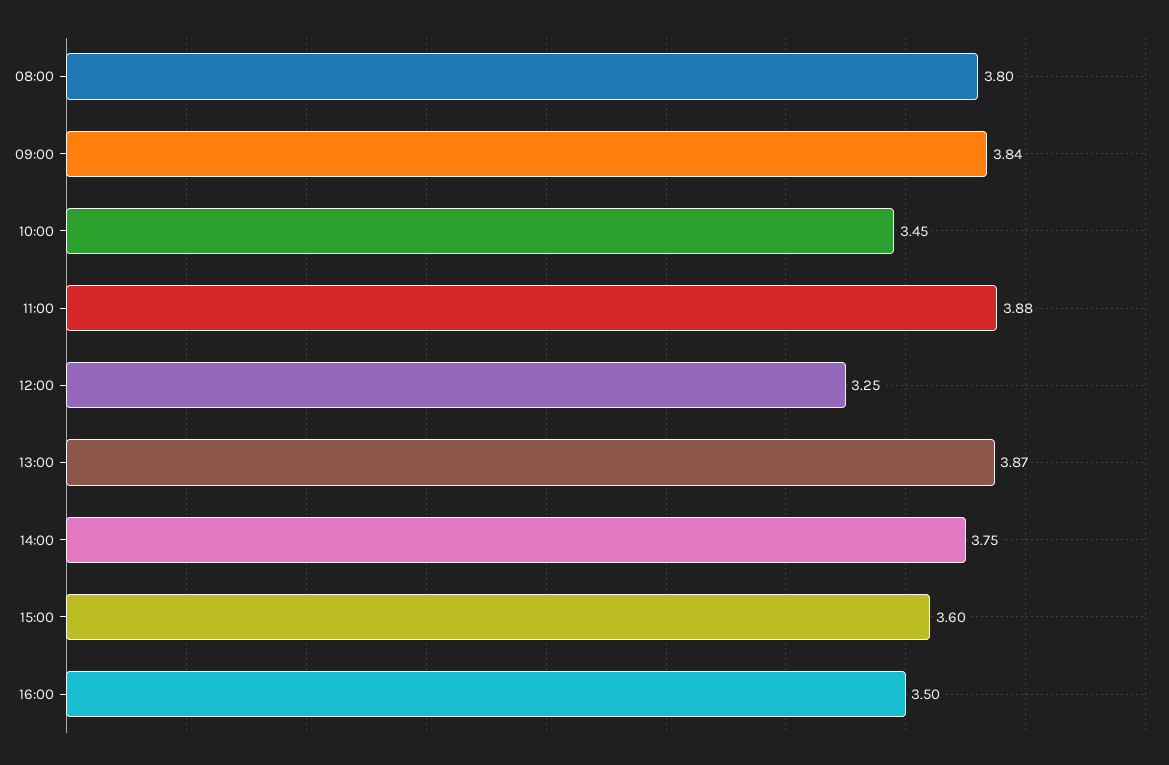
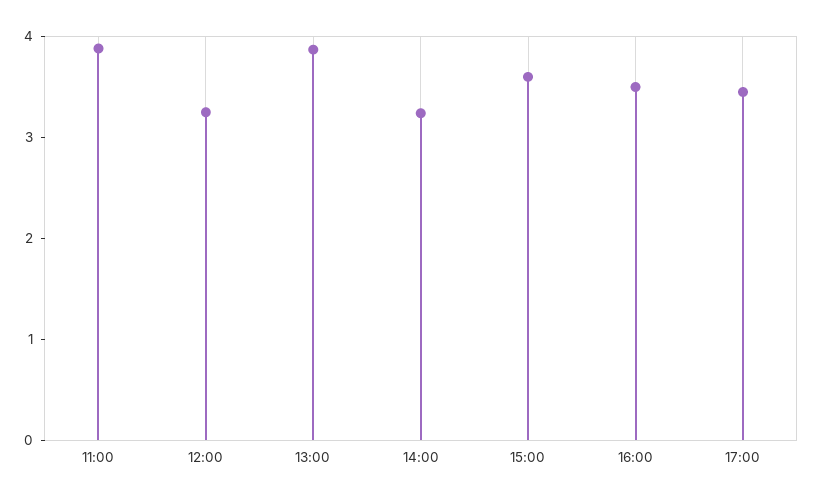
08:00: 3.8 -> none
09:00: 3.84 -> none
10:00: 3.45 -> none
14:00: 3.75 -> 3.2
17:00: none -> 3.4

